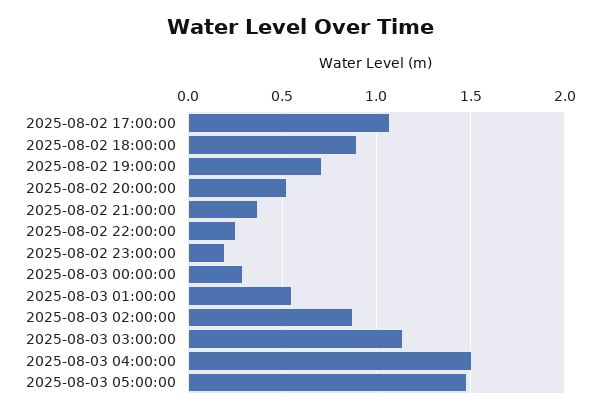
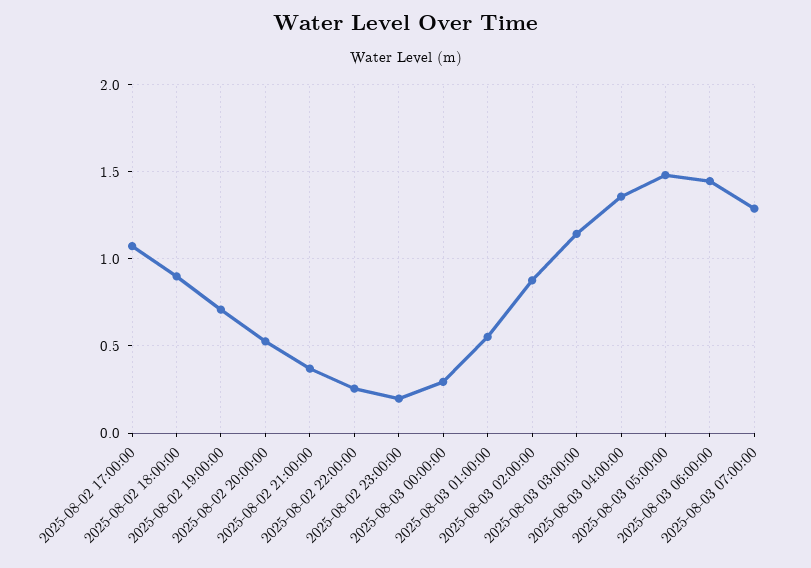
2025-08-03 04:00:00: 1.5 -> 1.35
2025-08-03 06:00:00: none -> 1.45
2025-08-03 07:00:00: none -> 1.3

